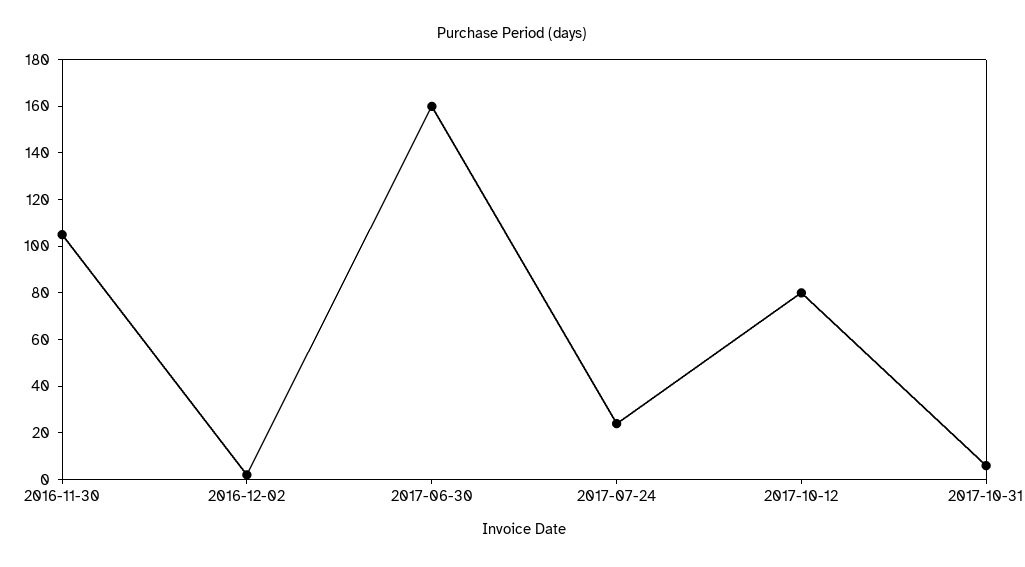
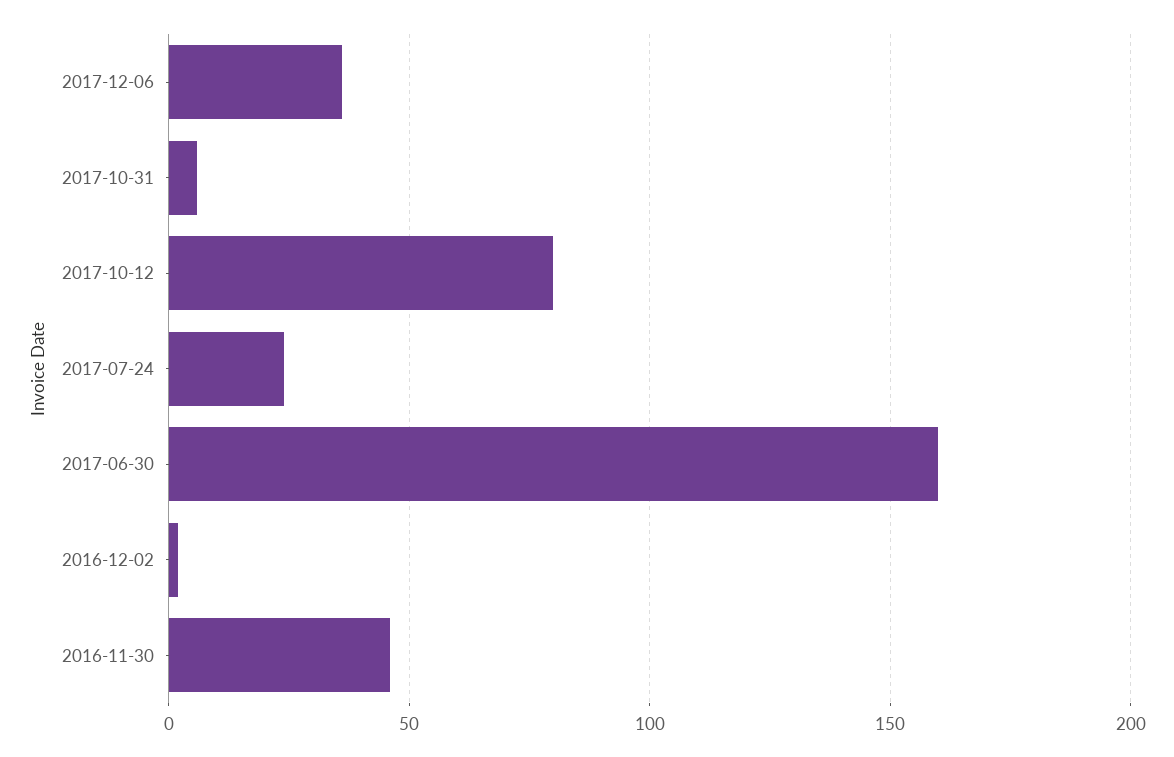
2016-11-30: 105 -> 45
2017-12-06: none -> 35

